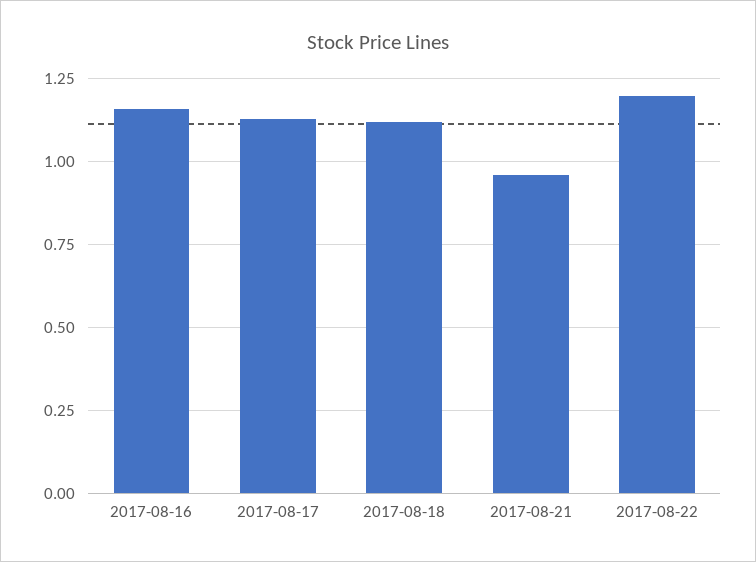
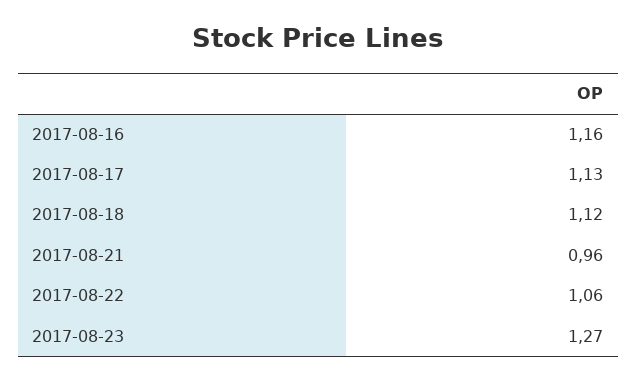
2017-08-22: 1.2 -> 1.06
2017-08-23: none -> 1.27

